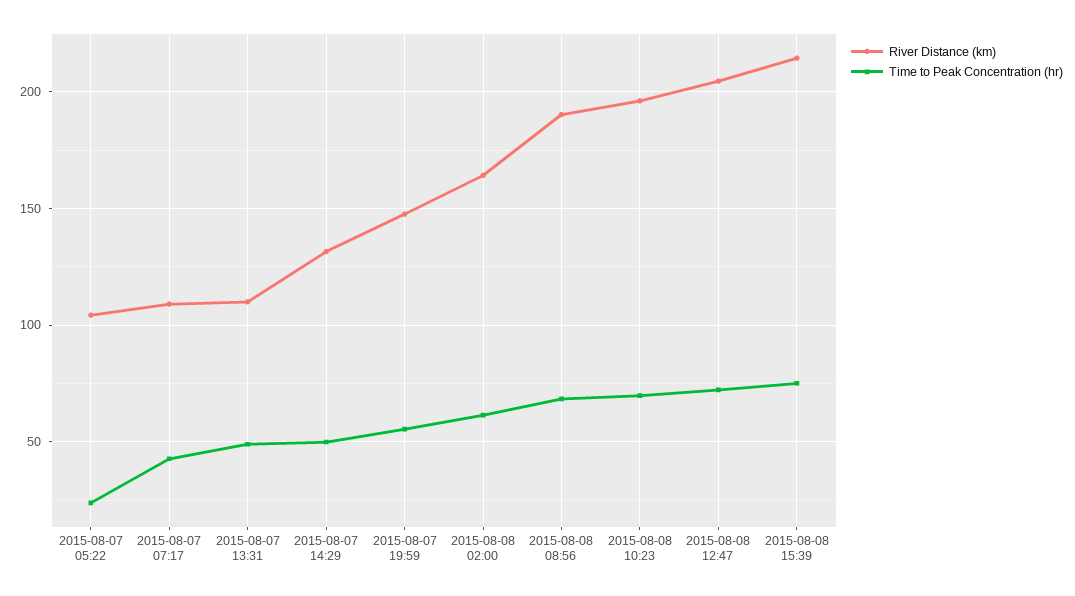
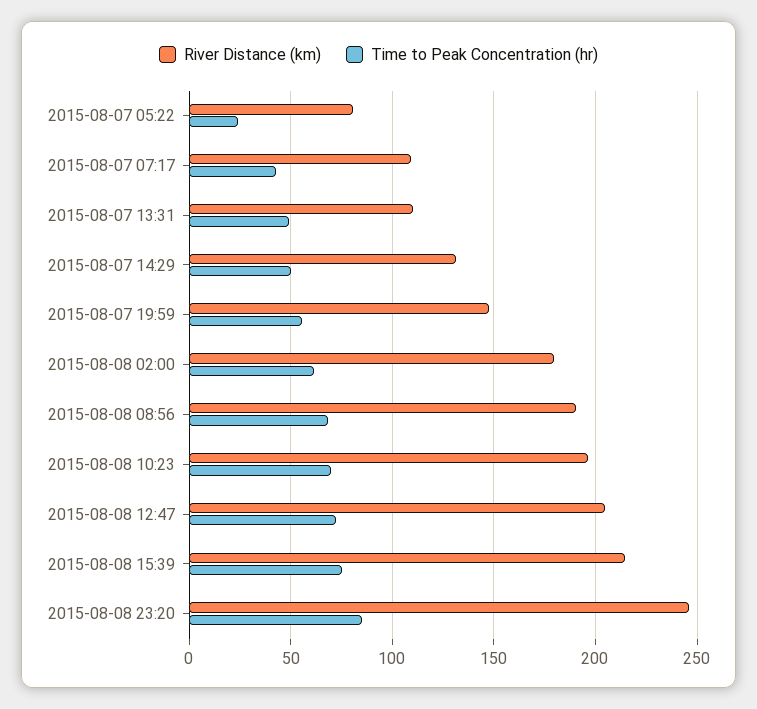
River Distance (km), 2015-08-07 05:22: 105 -> 80
River Distance (km), 2015-08-08 02:00: 165 -> 180
River Distance (km), 2015-08-08 23:20: none -> 245
Time to Peak Concentration (hr), 2015-08-08 23:20: none -> 85

